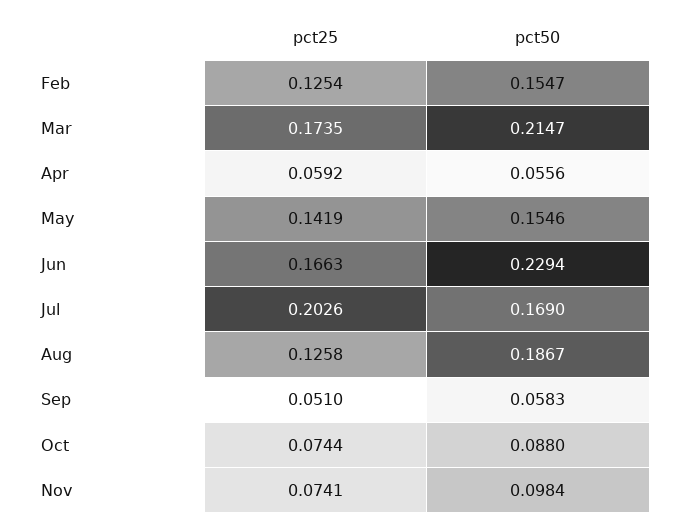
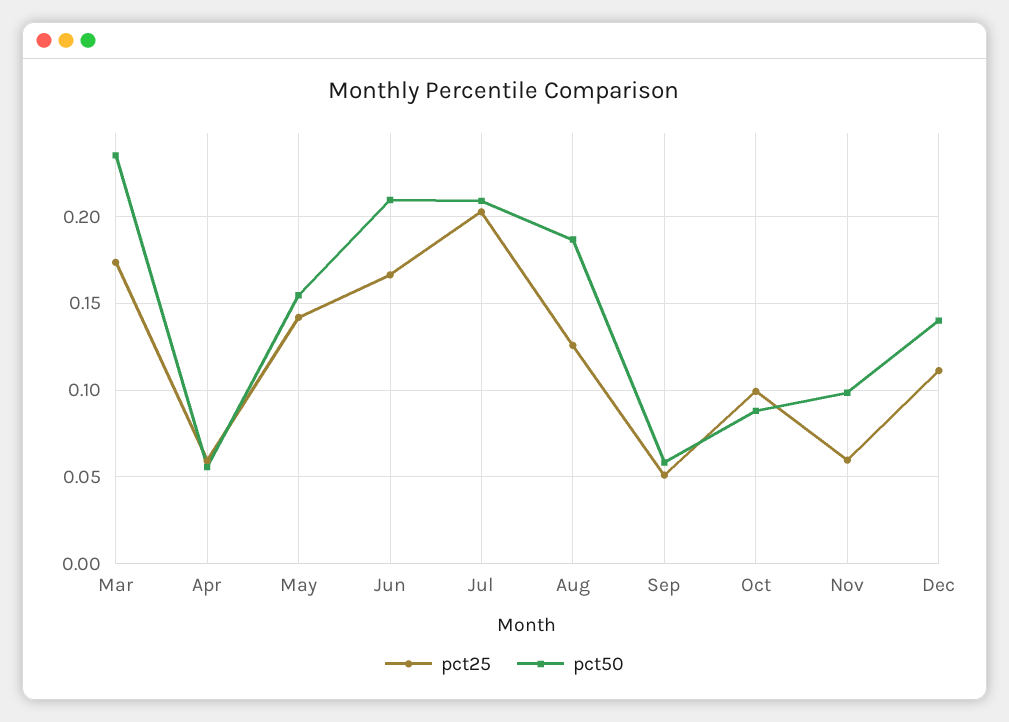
pct25, Feb: 0.1254 -> none
pct50, Feb: 0.1547 -> none
pct50, Mar: 0.2147 -> 0.235
pct50, Jun: 0.2294 -> 0.21
pct50, Jul: 0.169 -> 0.21
pct25, Oct: 0.0744 -> 0.1
pct25, Nov: 0.0741 -> 0.06
pct25, Dec: none -> 0.11
pct50, Dec: none -> 0.14

